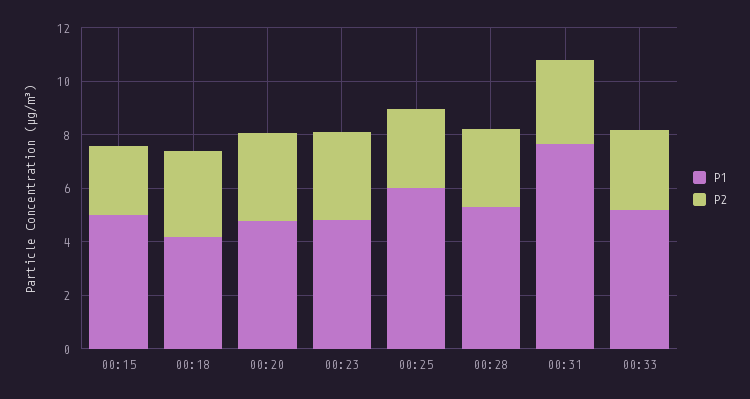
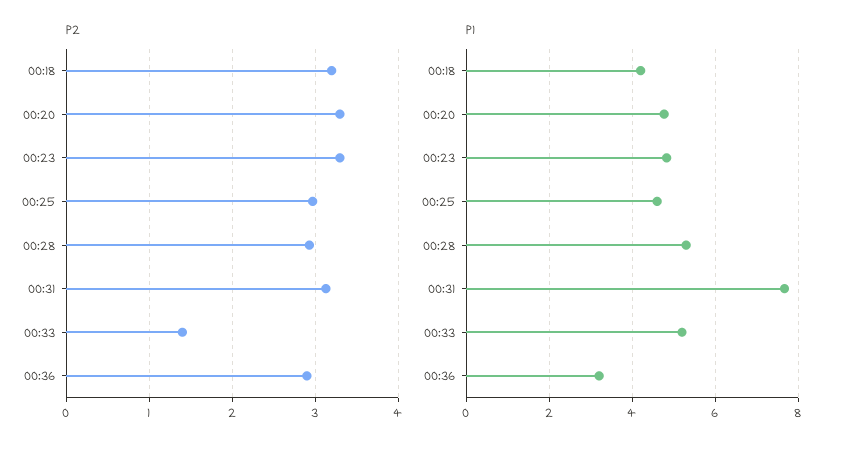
P1, 00:15: 5 -> none
P2, 00:15: 2.5 -> none
P1, 00:25: 6 -> 4.6
P2, 00:33: 3 -> 1.4
P2, 00:36: none -> 2.9
P1, 00:36: none -> 3.2

